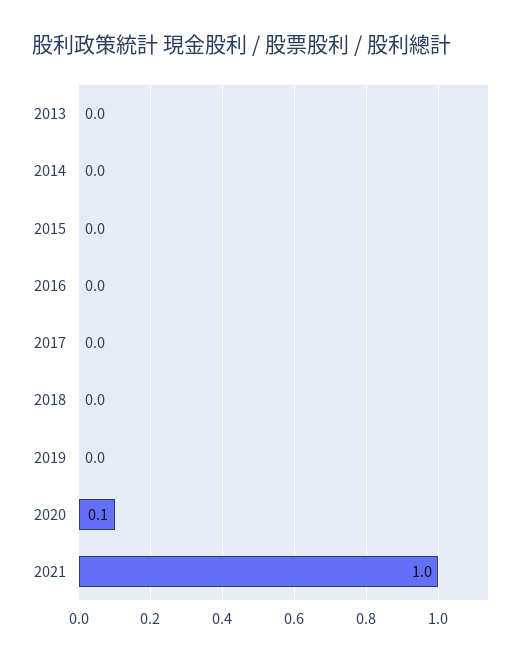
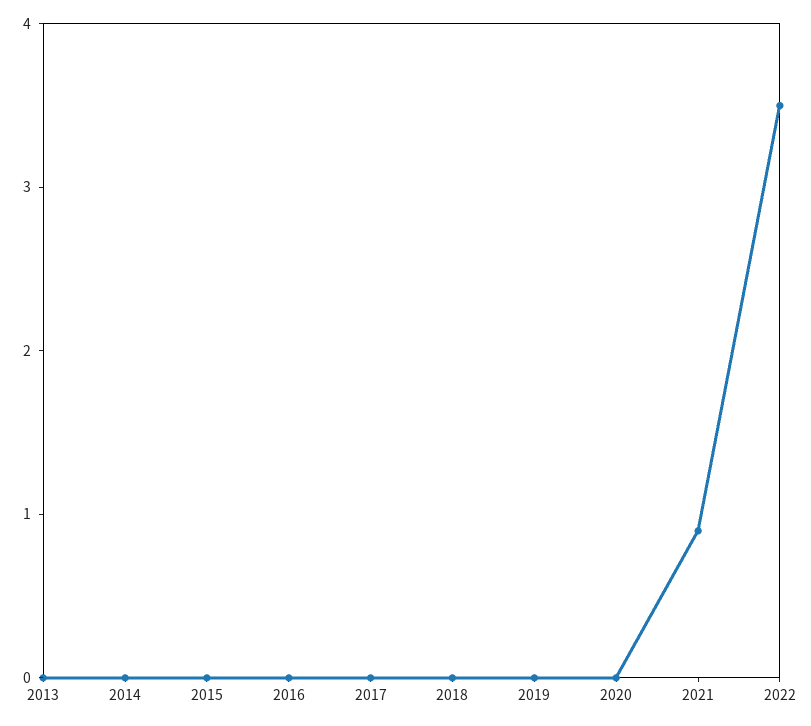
2020: 0.1 -> 0
2021: 1 -> 0.9
2022: none -> 3.5

